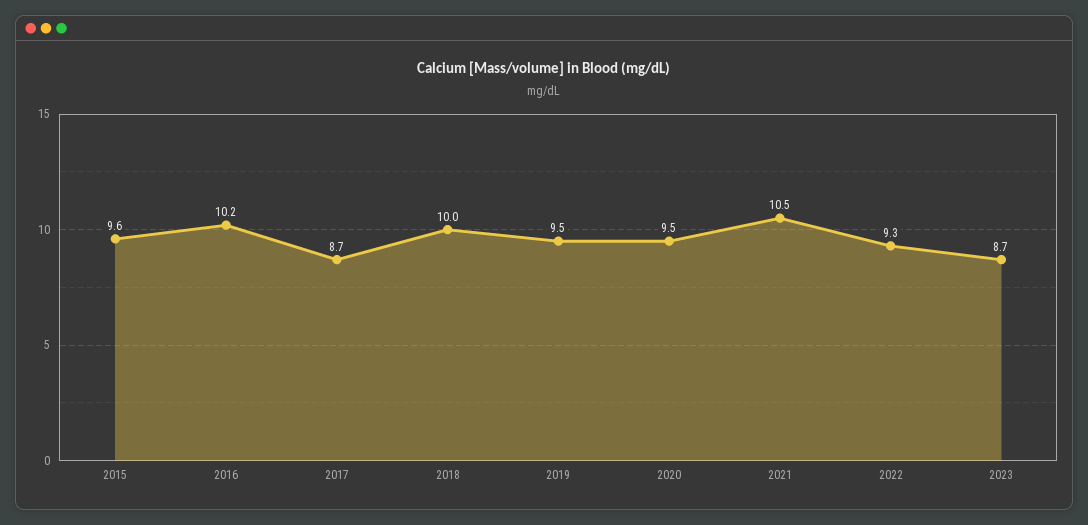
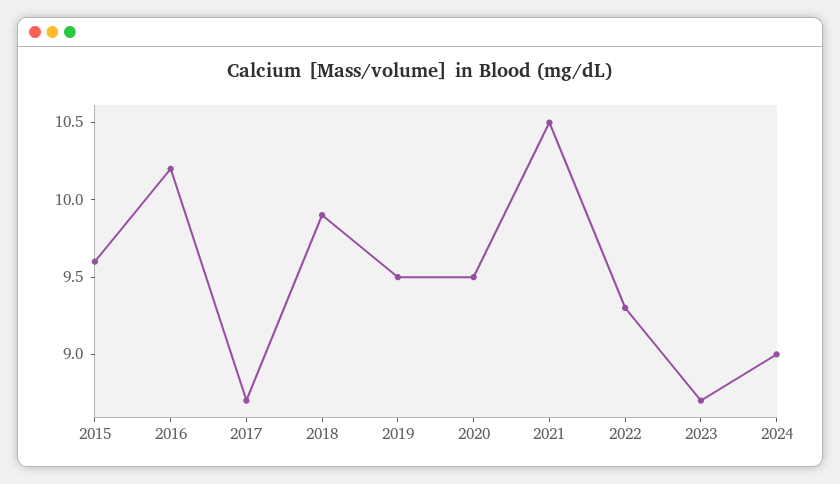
2018: 10 -> 9.9
2024: none -> 9

